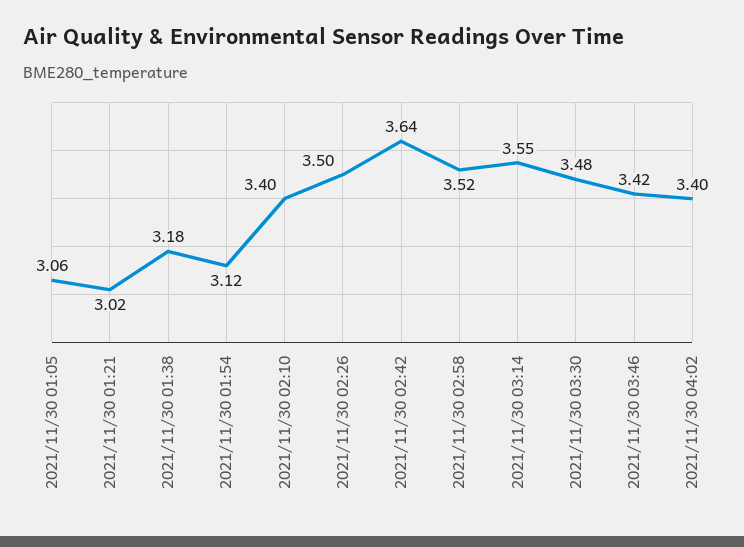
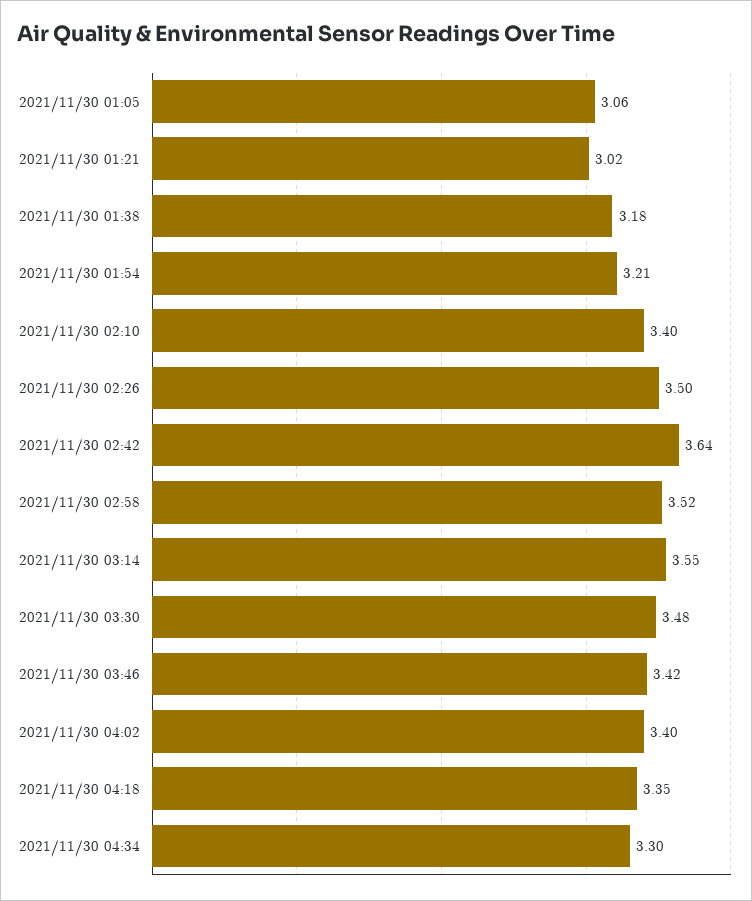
2021/11/30 01:54: 3.12 -> 3.21
2021/11/30 04:18: none -> 3.35
2021/11/30 04:34: none -> 3.3

